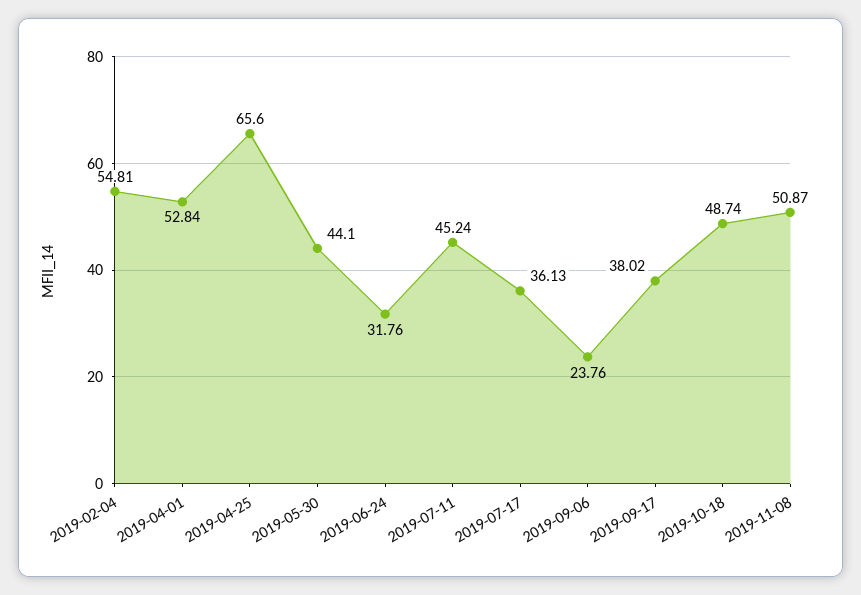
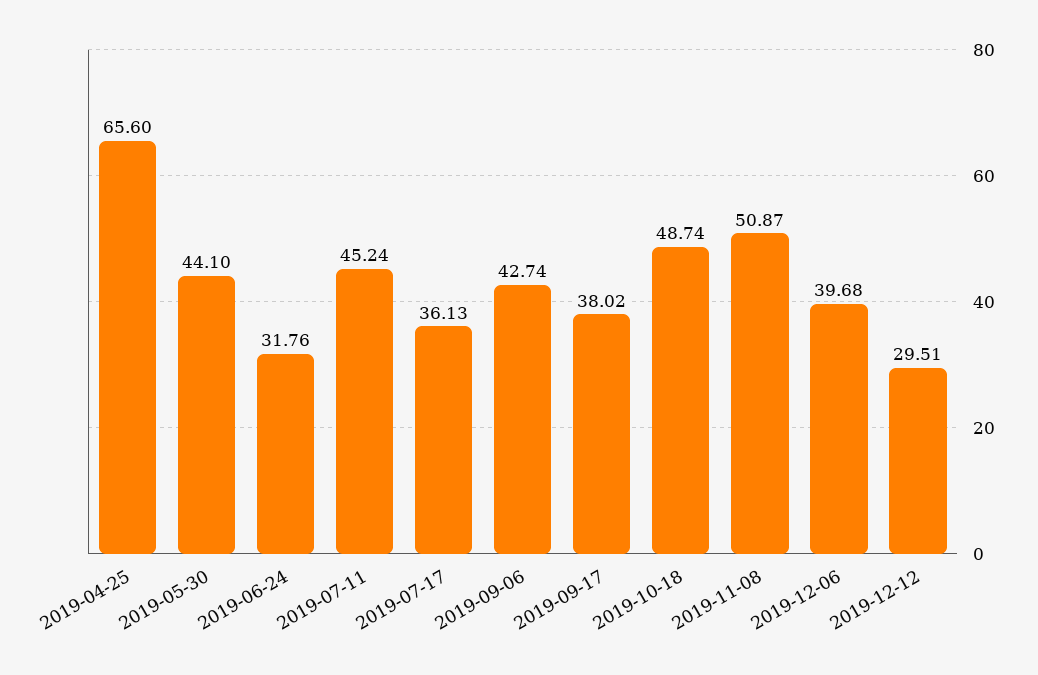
2019-02-04: 54.81 -> none
2019-04-01: 52.84 -> none
2019-09-06: 23.76 -> 42.74
2019-12-06: none -> 39.68
2019-12-12: none -> 29.51

